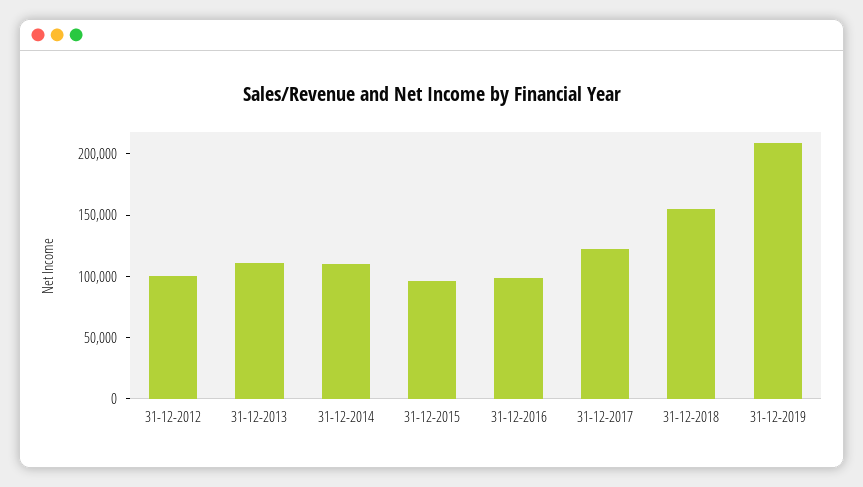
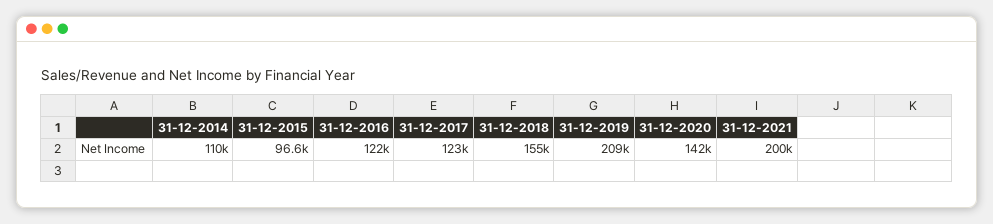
31-12-2012: 100000 -> none
31-12-2013: 110000 -> none
31-12-2016: 100000 -> 122000
31-12-2020: none -> 142000
31-12-2021: none -> 200000

